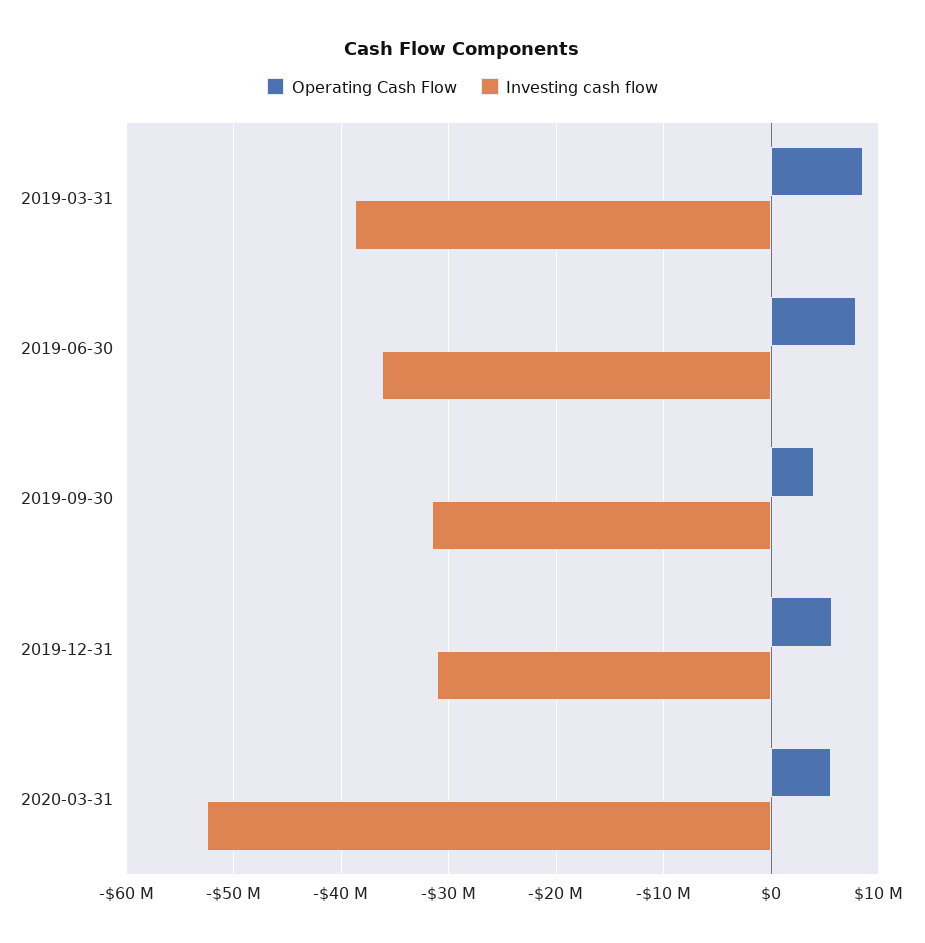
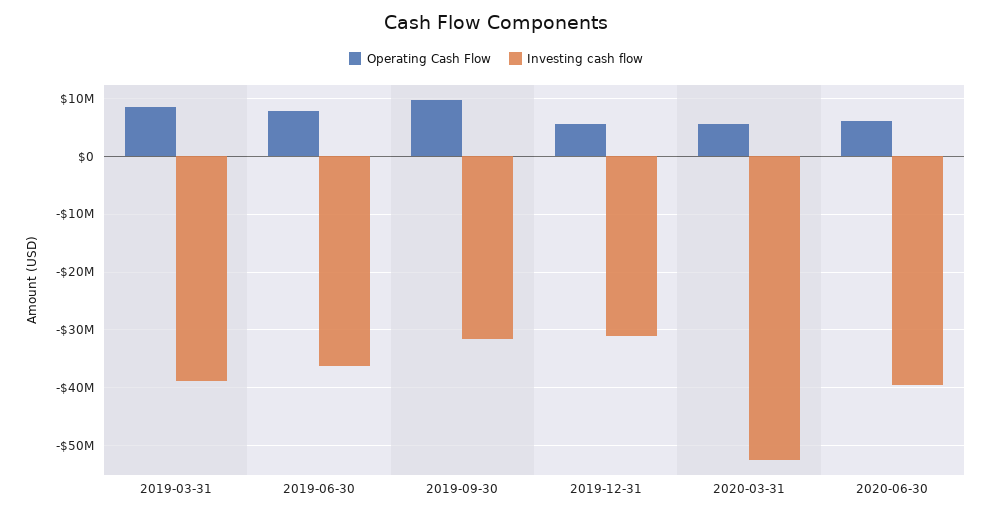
Operating Cash Flow, 2019-09-30: 4000000 -> 10000000
Operating Cash Flow, 2020-06-30: none -> 6000000
Investing cash flow, 2020-06-30: none -> -40000000

